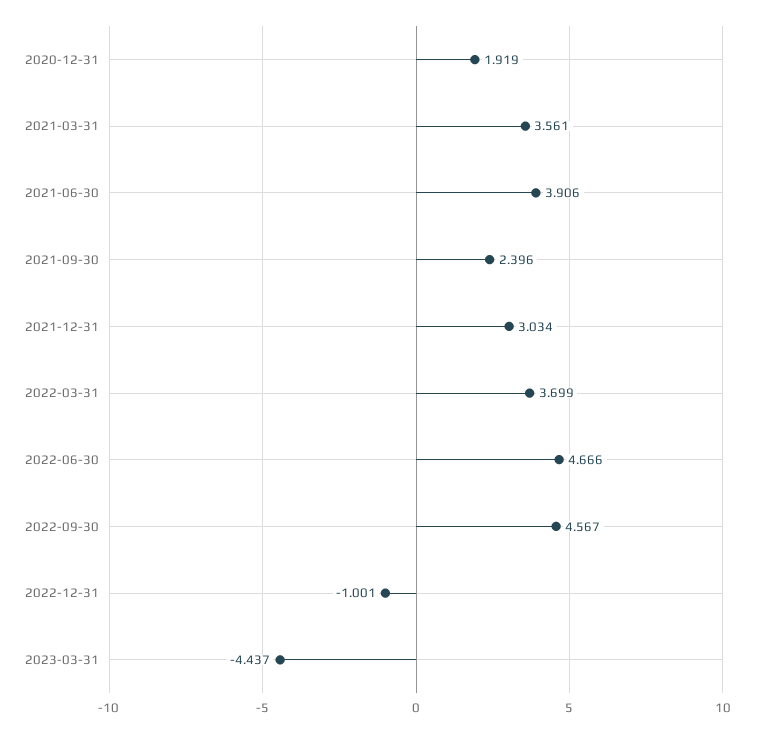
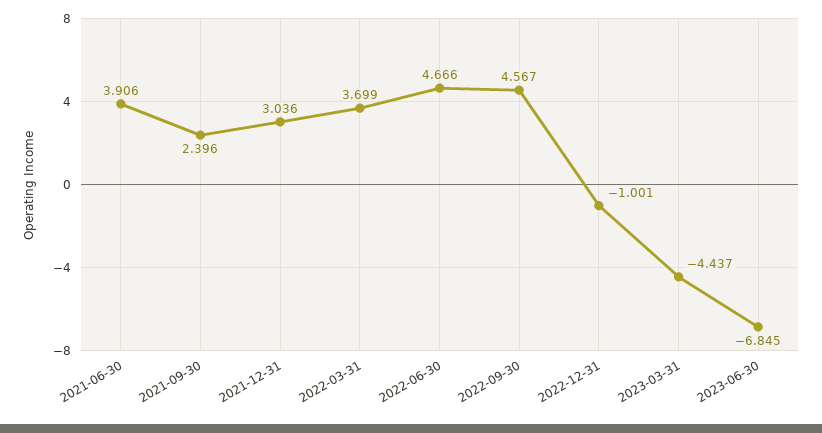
2020-12-31: 1.919 -> none
2021-03-31: 3.561 -> none
2021-12-31: 3.034 -> 3.036
2023-06-30: none -> -6.845

